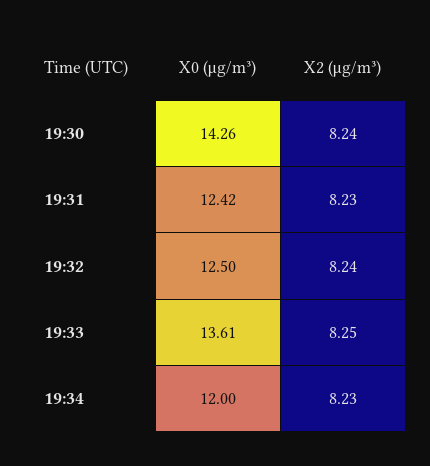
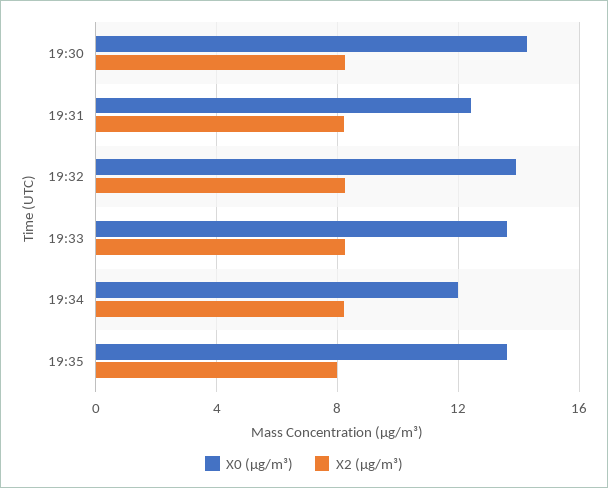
X0 (μg/m³), 19:32: 12.5 -> 14
X0 (μg/m³), 19:35: none -> 13.5
X2 (μg/m³), 19:35: none -> 8

